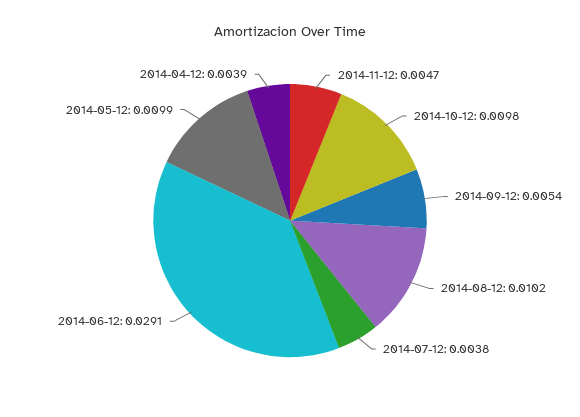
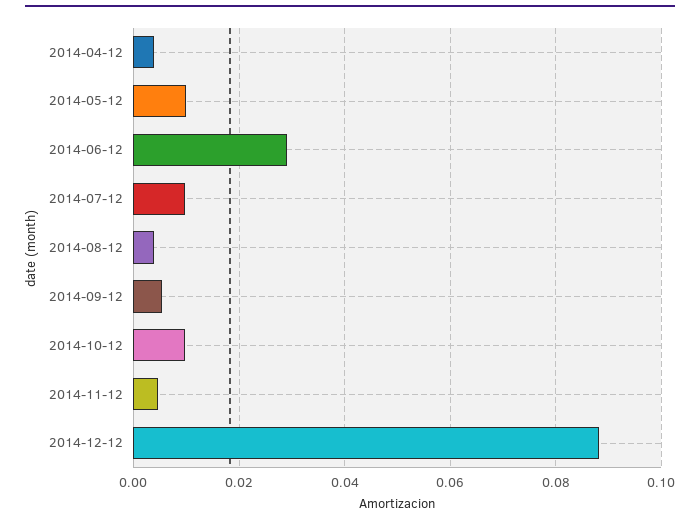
2014-08-12: 0.0102 -> 0.004
2014-07-12: 0.0038 -> 0.01
2014-12-12: none -> 0.088

